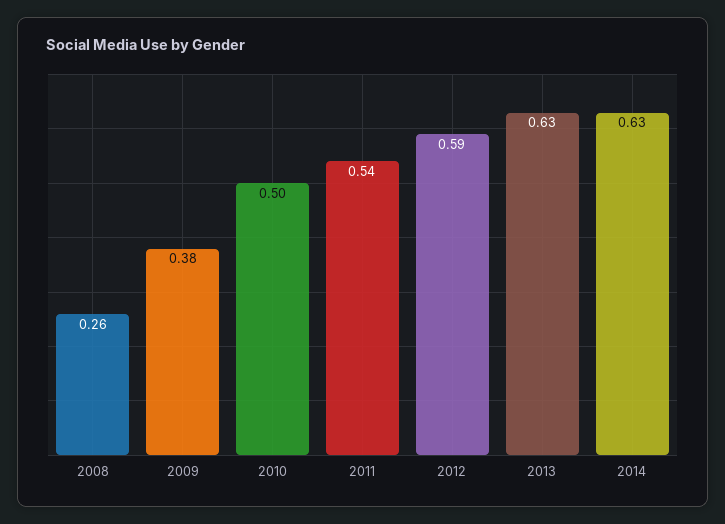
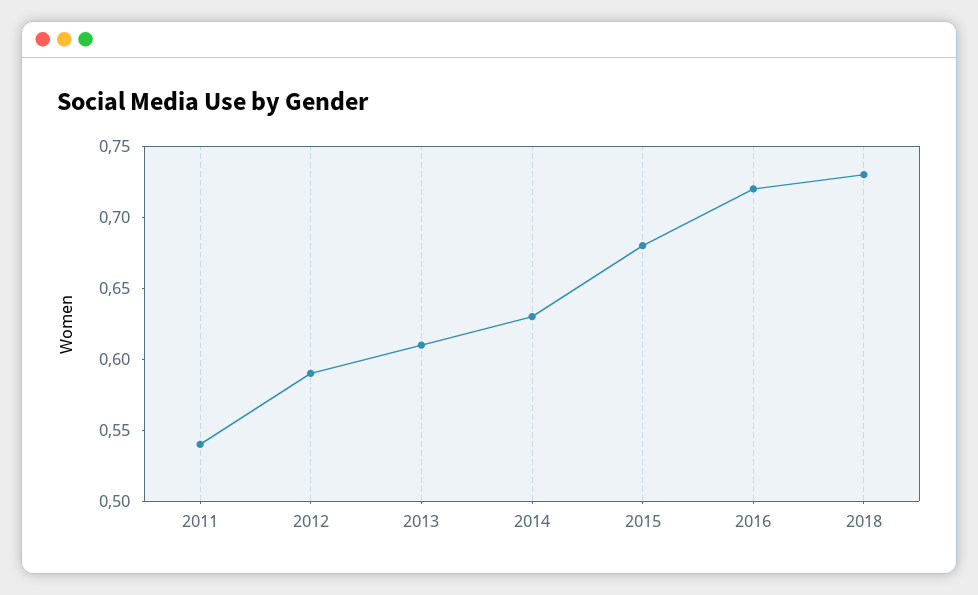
2008: 0.26 -> none
2009: 0.38 -> none
2010: 0.5 -> none
2013: 0.63 -> 0.61
2015: none -> 0.68
2016: none -> 0.72
2018: none -> 0.73

